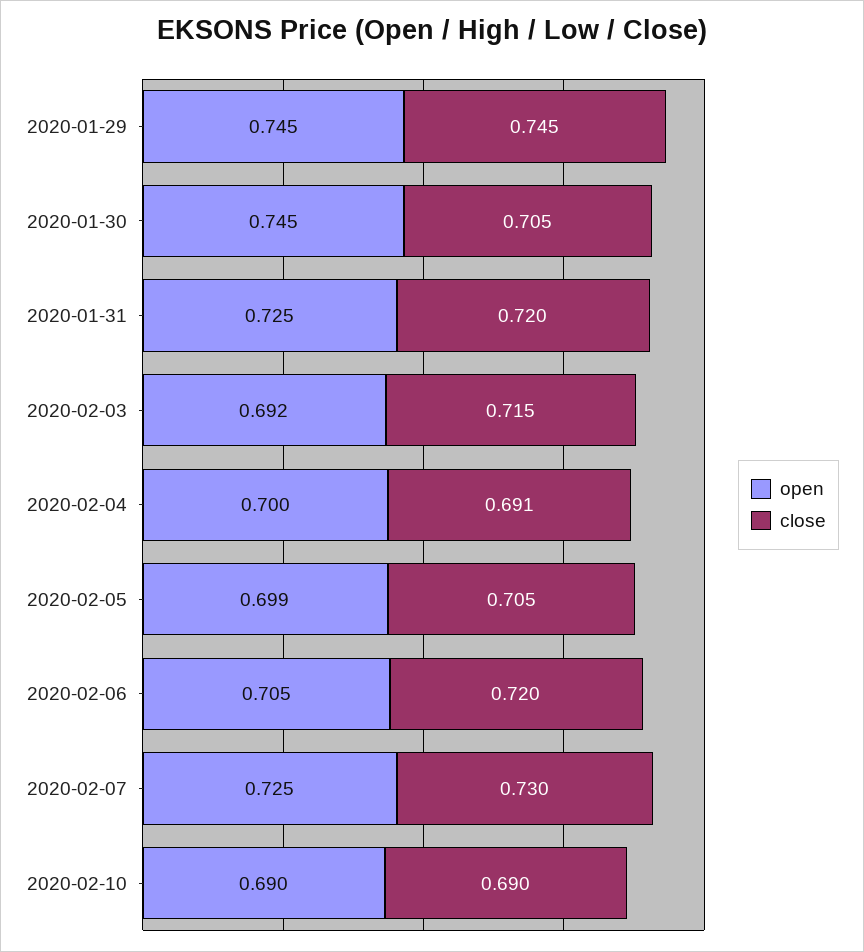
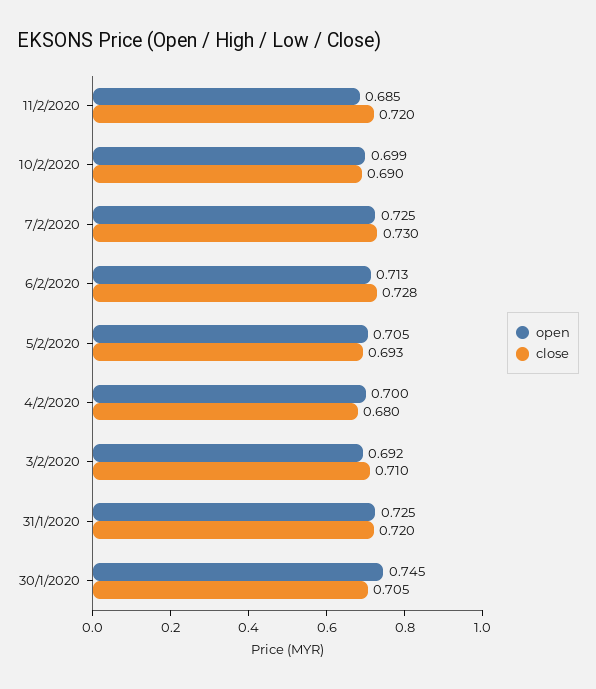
open, 2020-01-29: 0.745 -> none
close, 2020-01-29: 0.745 -> none
close, 2020-02-03: 0.715 -> 0.71
close, 2020-02-04: 0.691 -> 0.68
open, 2020-02-05: 0.699 -> 0.705
close, 2020-02-05: 0.705 -> 0.693
open, 2020-02-06: 0.705 -> 0.713
close, 2020-02-06: 0.72 -> 0.728
open, 2020-02-10: 0.69 -> 0.699
open, 11/2/2020: none -> 0.685
close, 11/2/2020: none -> 0.72

